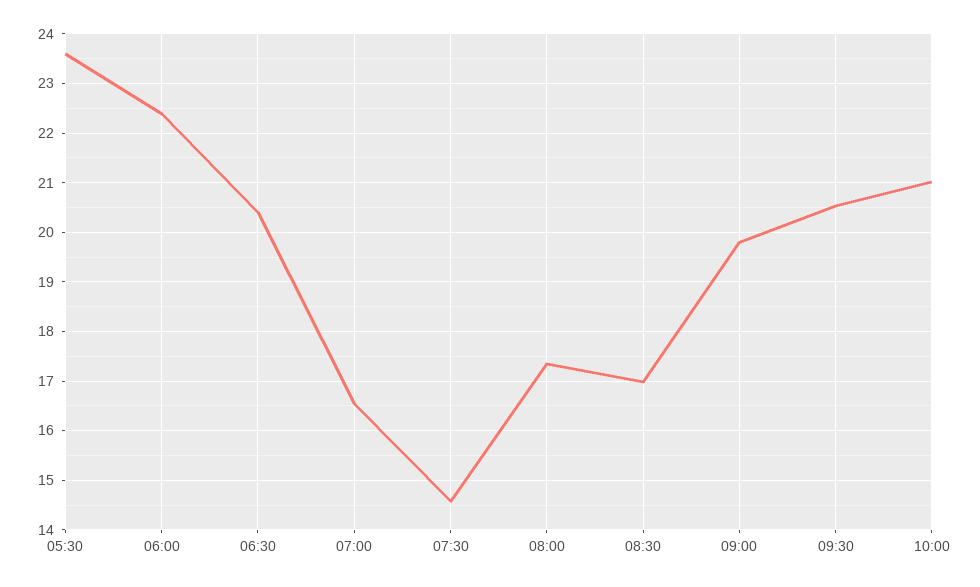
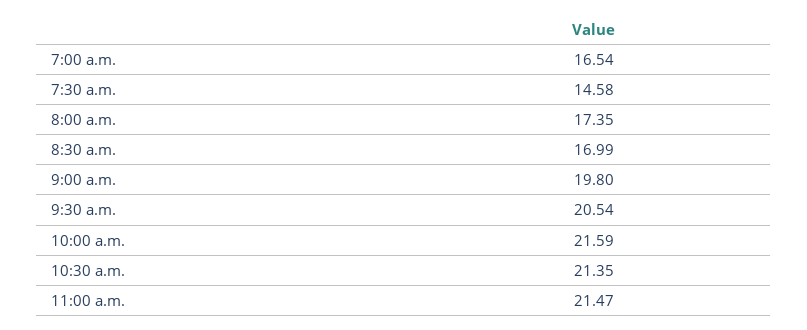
05:30: 23.6 -> none
06:00: 22.4 -> none
06:30: 20.4 -> none
10:00: 21 -> 21.59
10:30 a.m.: none -> 21.35
11:00 a.m.: none -> 21.47

